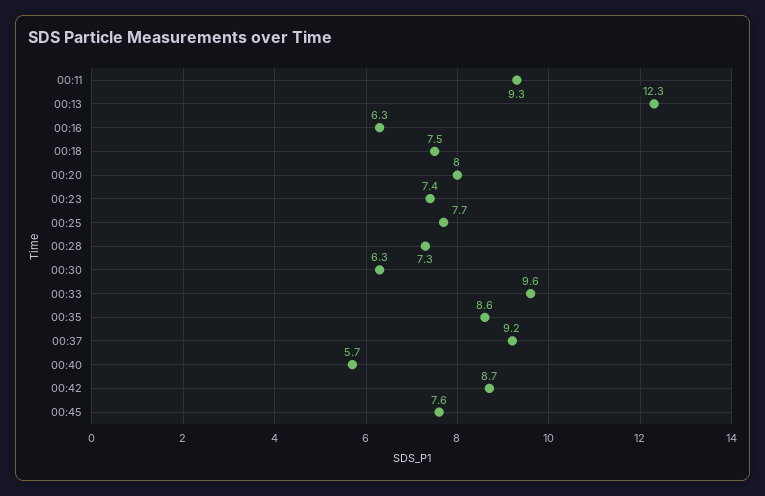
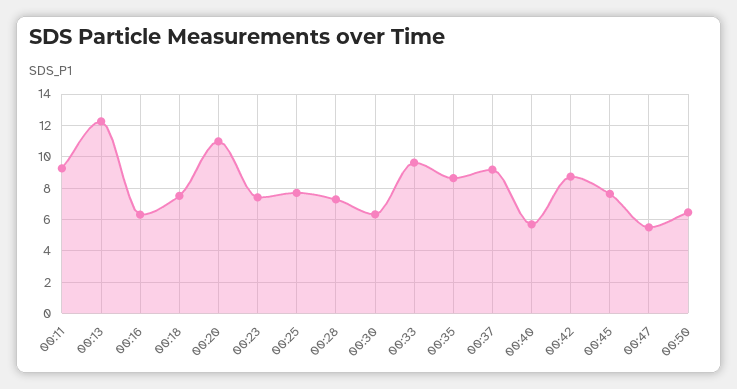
00:20: 8 -> 11
00:47: none -> 5.5
00:50: none -> 6.5

